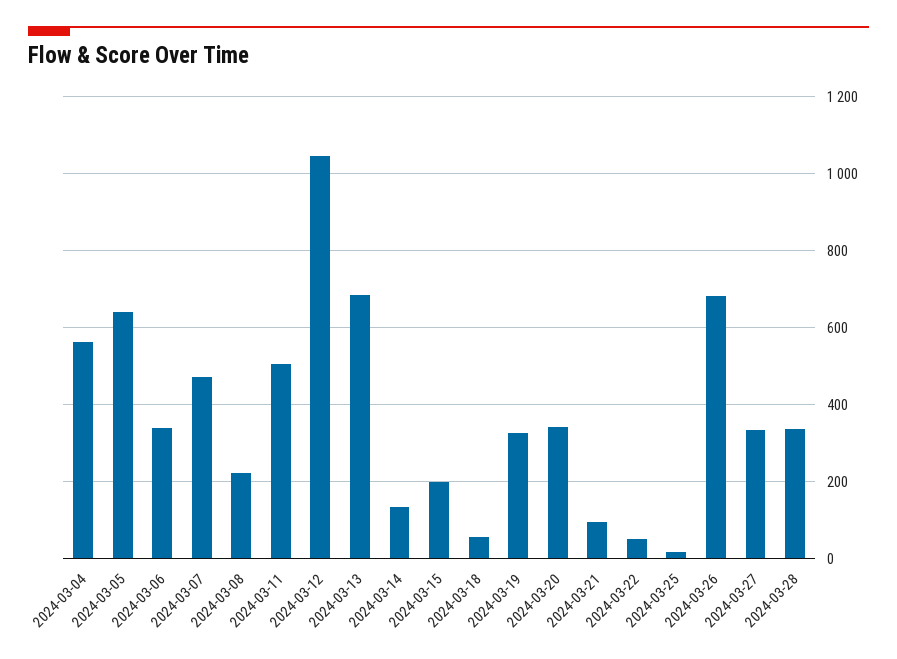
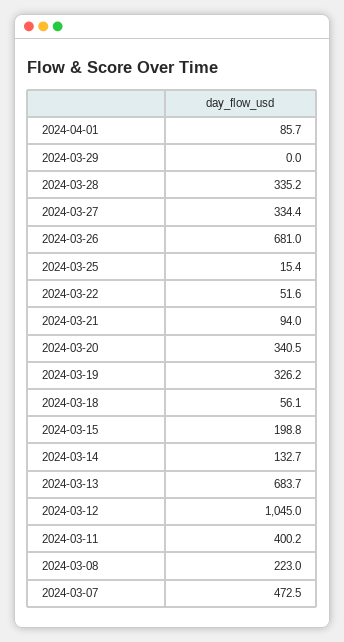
2024-03-04: 560 -> none
2024-03-05: 640 -> none
2024-03-06: 340 -> none
2024-03-11: 500 -> 400.2
2024-04-01: none -> 85.7
2024-03-29: none -> 0

